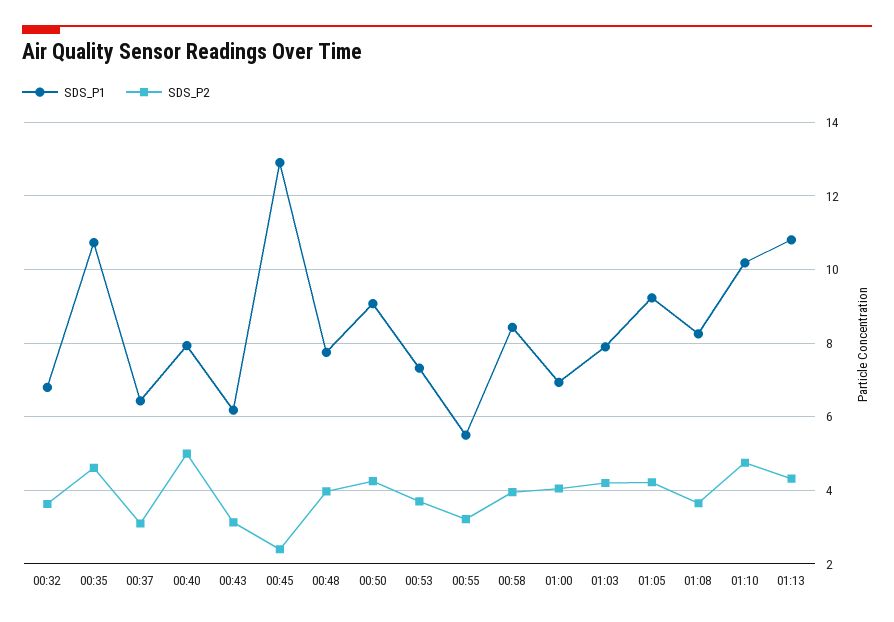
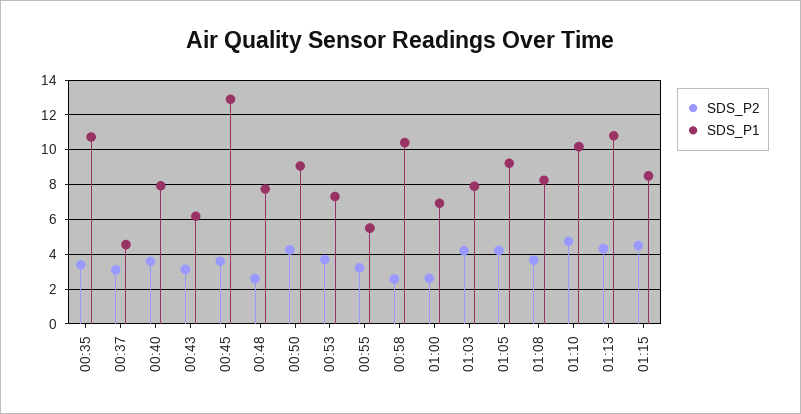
SDS_P1, 00:32: 6.8 -> none
SDS_P2, 00:32: 3.6 -> none
SDS_P2, 00:35: 4.6 -> 3.5
SDS_P1, 00:37: 6.4 -> 4.5
SDS_P2, 00:40: 5 -> 3.5
SDS_P2, 00:45: 2.4 -> 3.5
SDS_P2, 00:48: 4 -> 2.5
SDS_P1, 00:58: 8.4 -> 10.5
SDS_P2, 00:58: 4 -> 2.5
SDS_P2, 01:00: 4 -> 2.5
SDS_P2, 01:15: none -> 4.5
SDS_P1, 01:15: none -> 8.5

